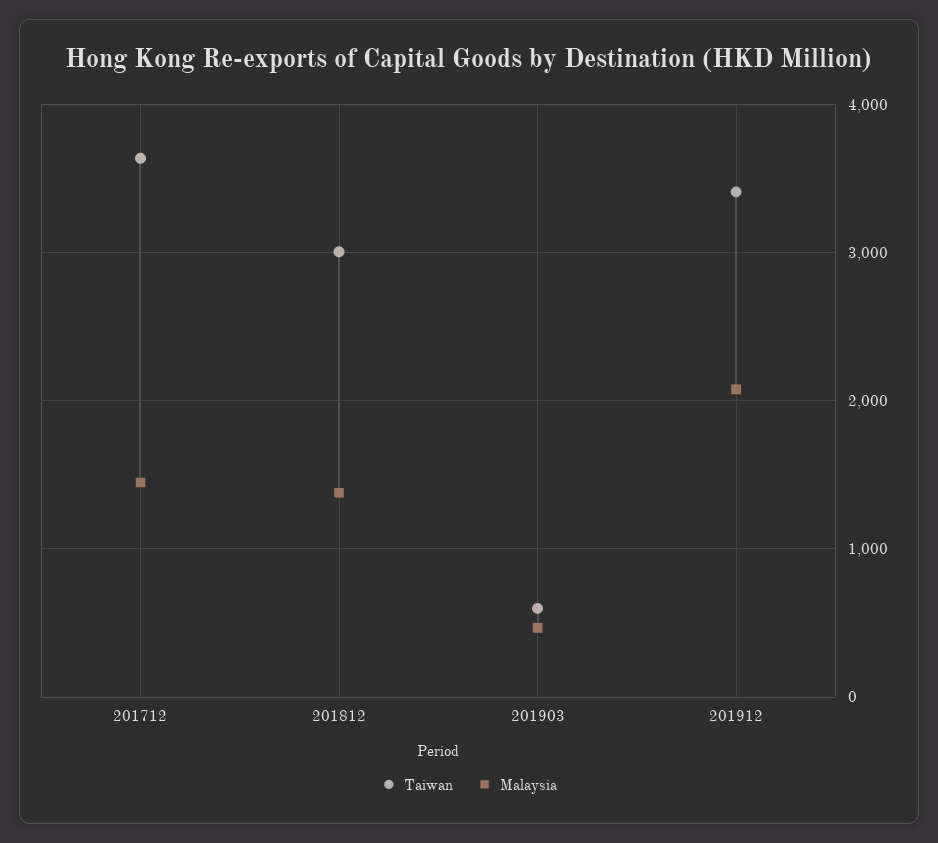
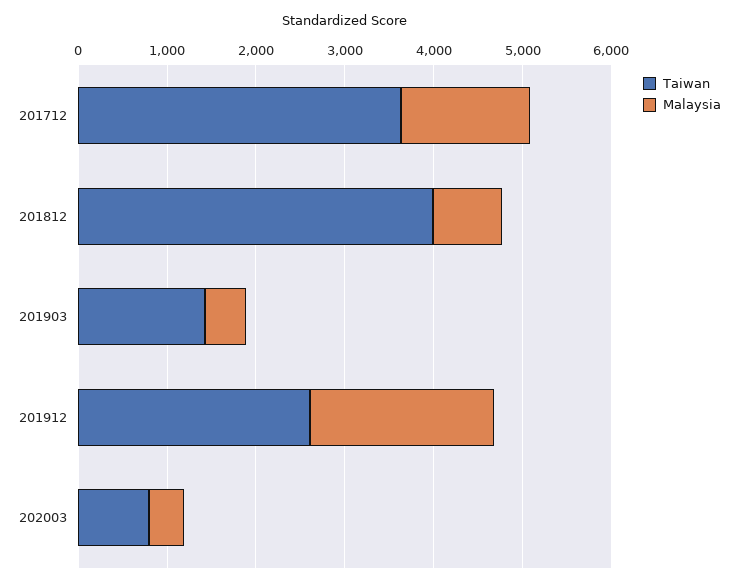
Taiwan, 201812: 3000 -> 4000
Malaysia, 201812: 1400 -> 800
Taiwan, 201903: 600 -> 1400
Taiwan, 201912: 3400 -> 2600
Taiwan, 202003: none -> 800
Malaysia, 202003: none -> 400

